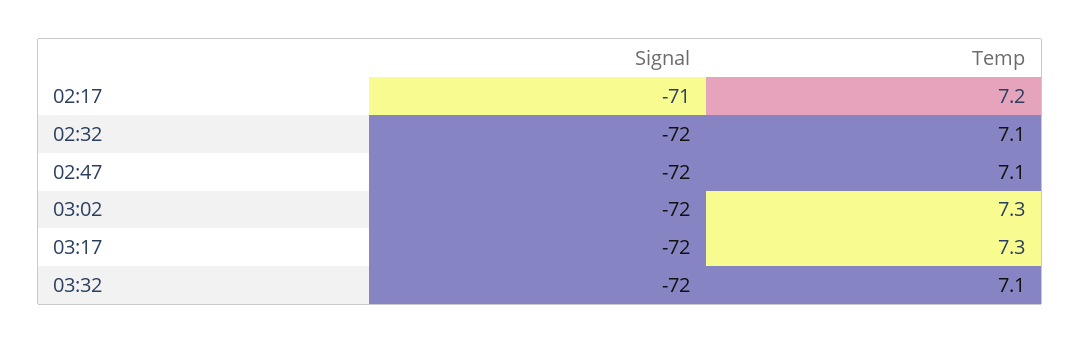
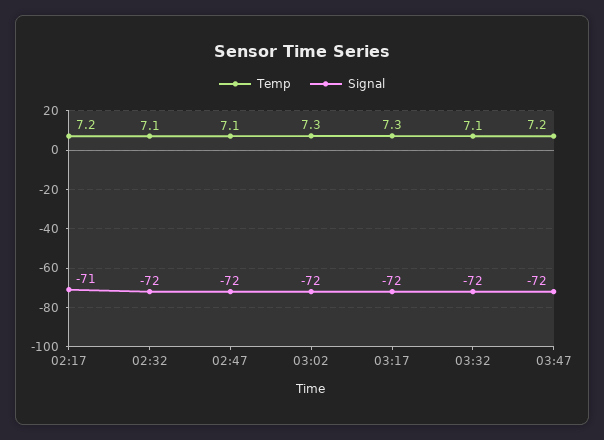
Temp, 03:47: none -> 7.2
Signal, 03:47: none -> -72

